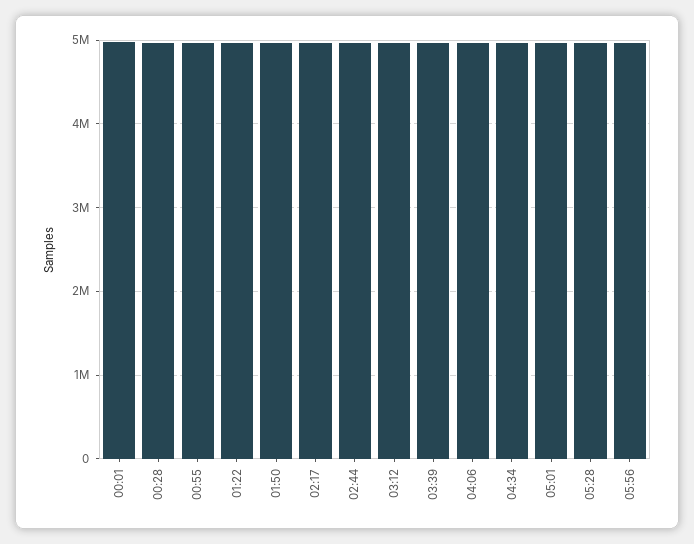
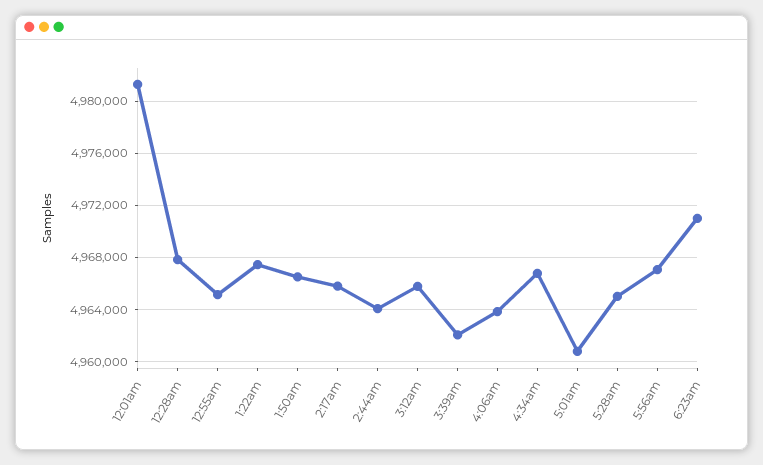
6:23am: none -> 4971000

